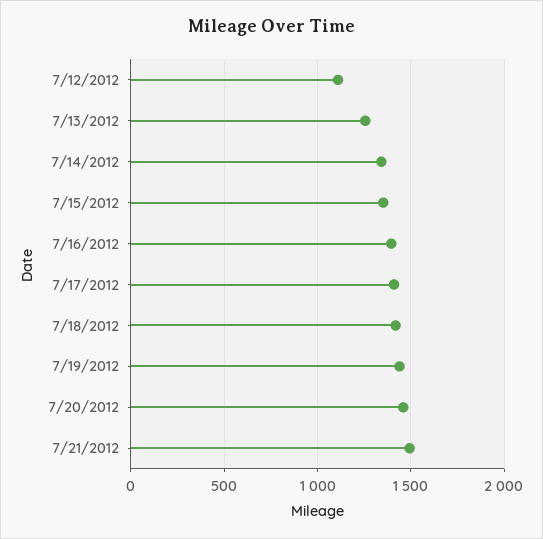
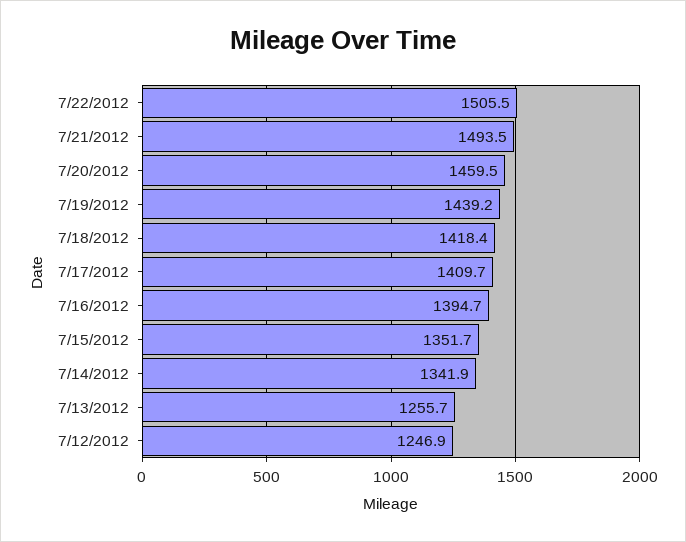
7/12/2012: 1100 -> 1246.9
7/22/2012: none -> 1505.5

